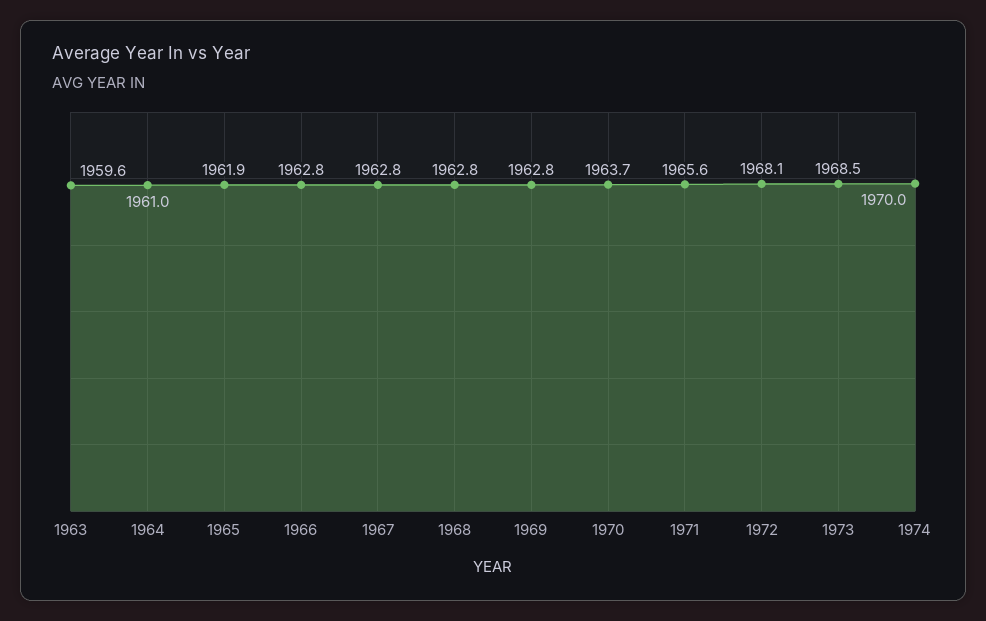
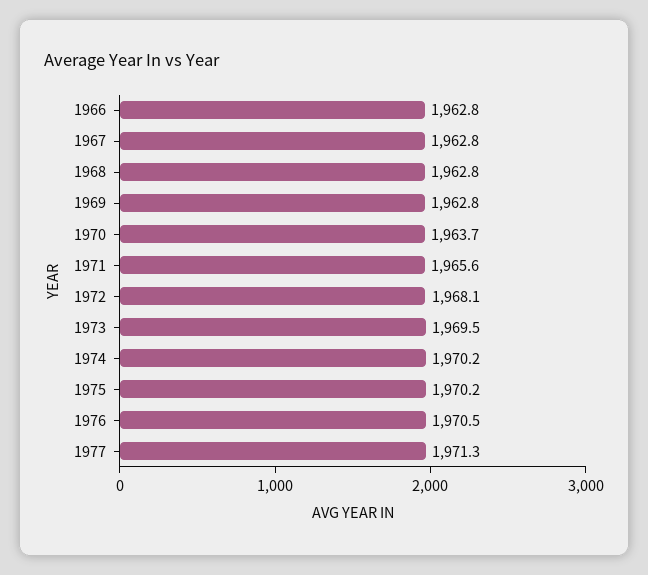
1963: 1959.6 -> none
1964: 1961 -> none
1965: 1961.9 -> none
1973: 1968.5 -> 1969.5
1974: 1970 -> 1970.2
1975: none -> 1970.2
1976: none -> 1970.5
1977: none -> 1971.3

